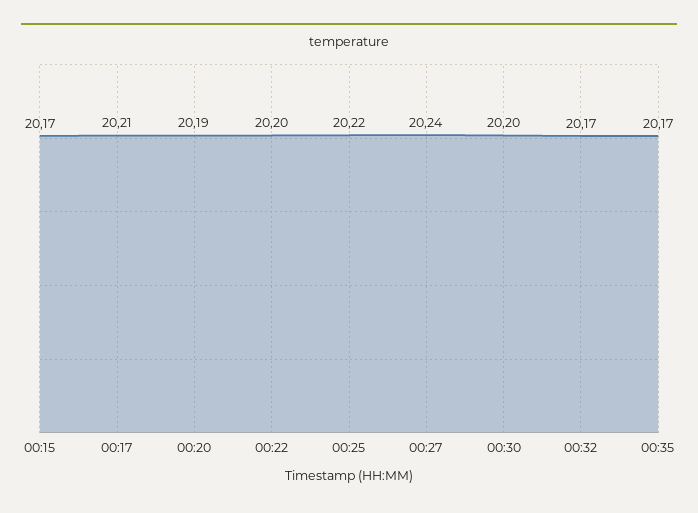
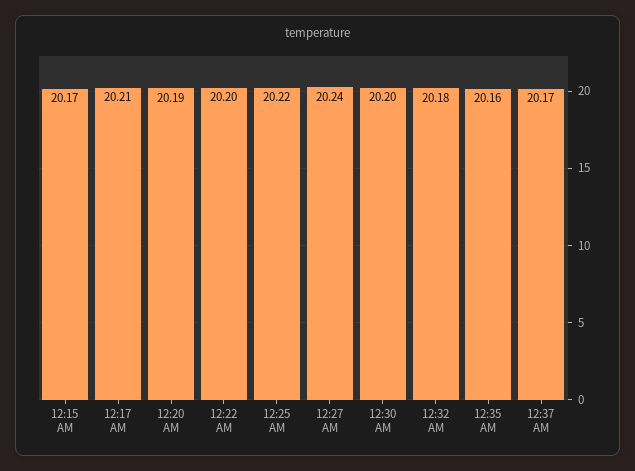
00:32: 20.17 -> 20.18
00:35: 20.17 -> 20.16
12:37 AM: none -> 20.17

